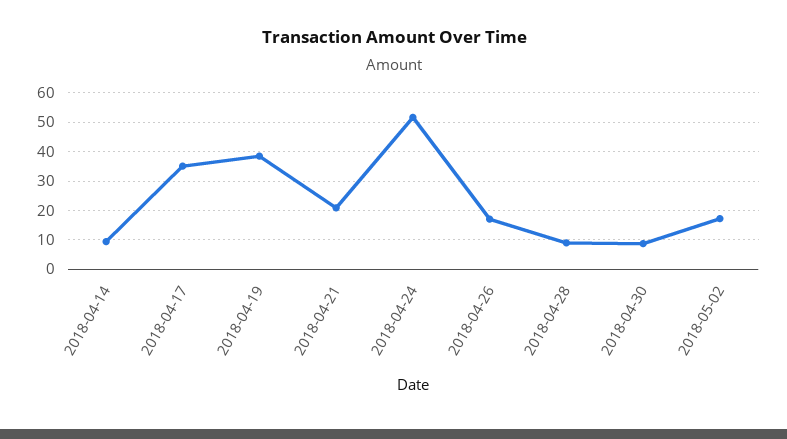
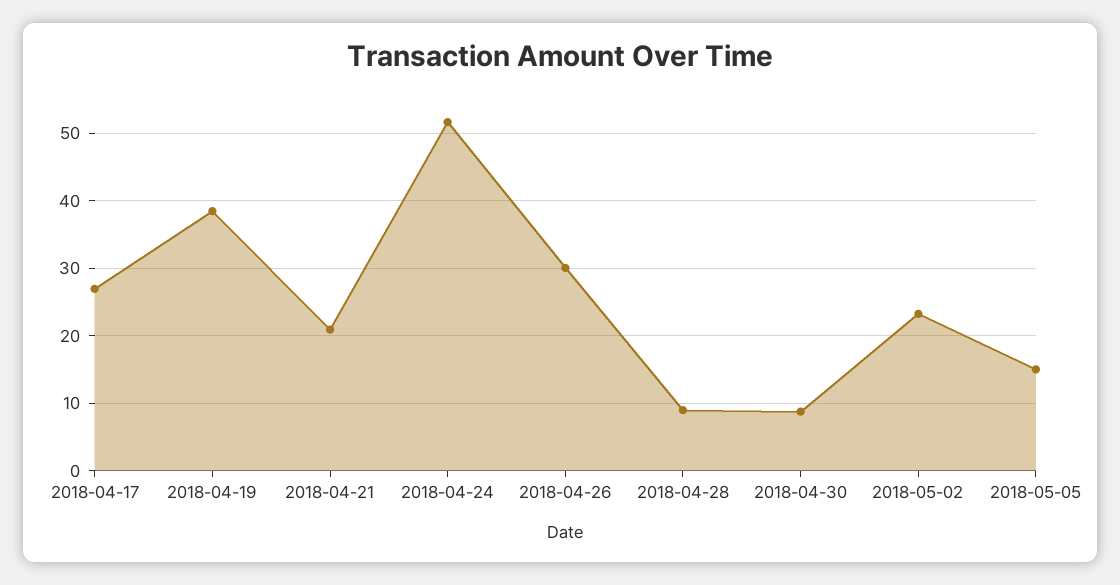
2018-04-14: 10 -> none
2018-04-17: 35 -> 27
2018-04-26: 17.5 -> 30
2018-05-02: 17.5 -> 23
2018-05-05: none -> 15

